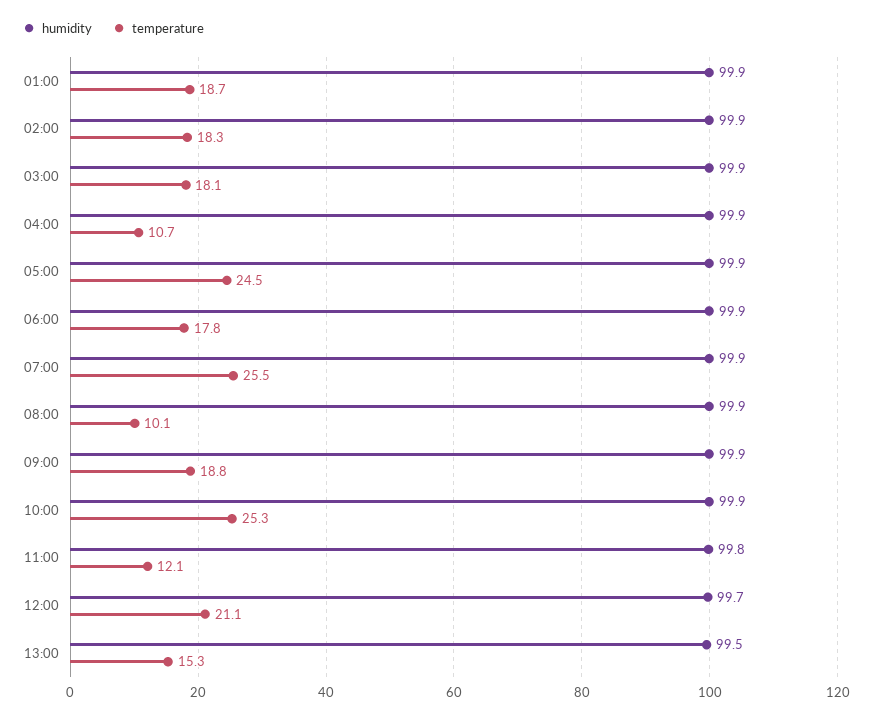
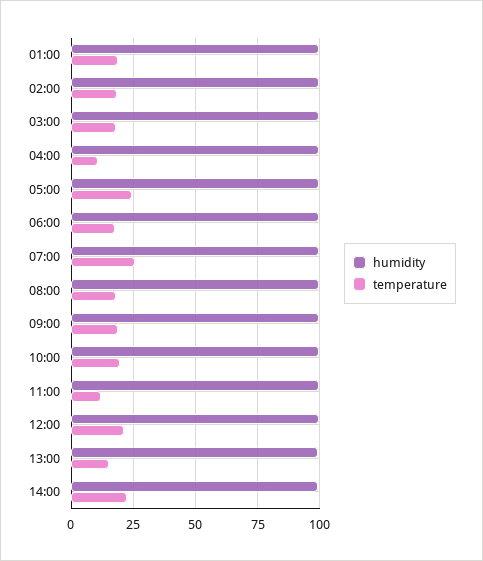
temperature, 08:00: 10.1 -> 17.5
temperature, 10:00: 25.3 -> 20
humidity, 14:00: none -> 100
temperature, 14:00: none -> 22.5

